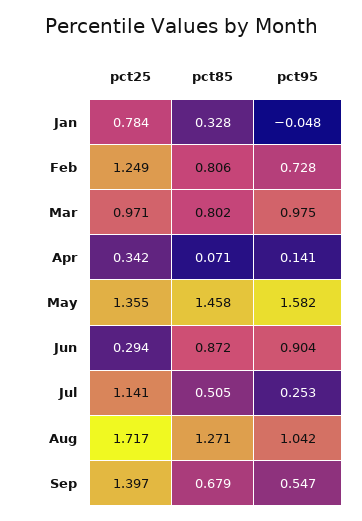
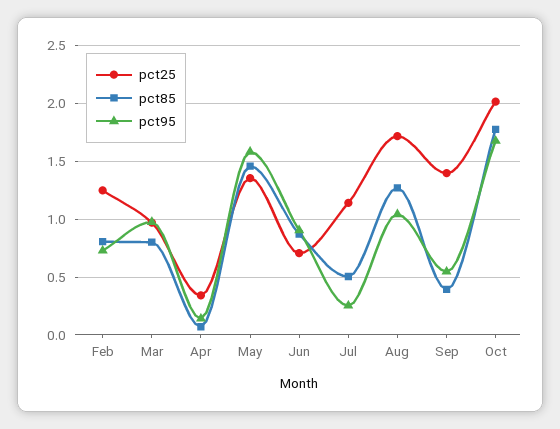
pct25, Jan: 0.784 -> none
pct85, Jan: 0.328 -> none
pct95, Jan: -0.048 -> none
pct25, Jun: 0.294 -> 0.7
pct85, Sep: 0.679 -> 0.4
pct25, Oct: none -> 2
pct85, Oct: none -> 1.8
pct95, Oct: none -> 1.7

